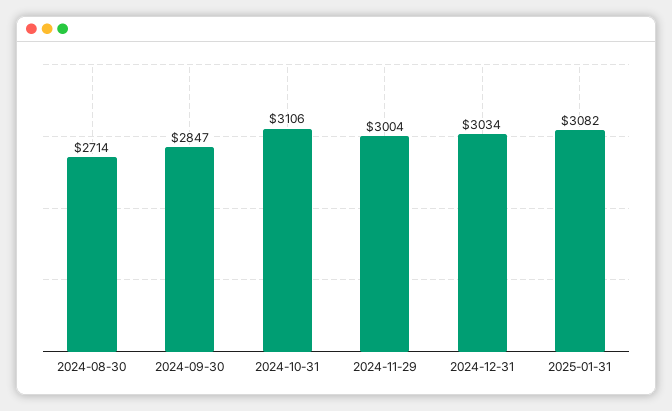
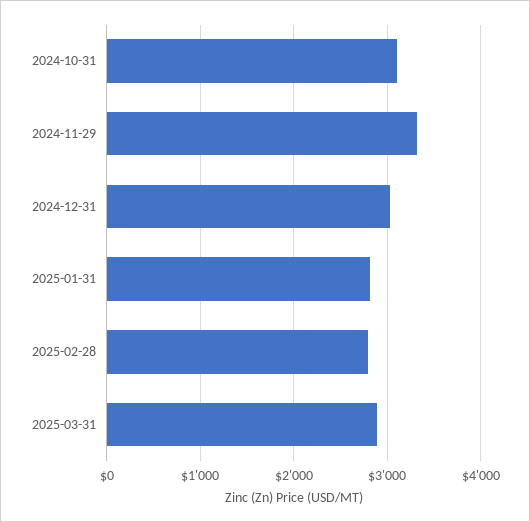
2024-08-30: 2714 -> none
2024-09-30: 2847 -> none
2024-11-29: 3004 -> 3300
2025-01-31: 3082 -> 2800
2025-02-28: none -> 2800
2025-03-31: none -> 2900

